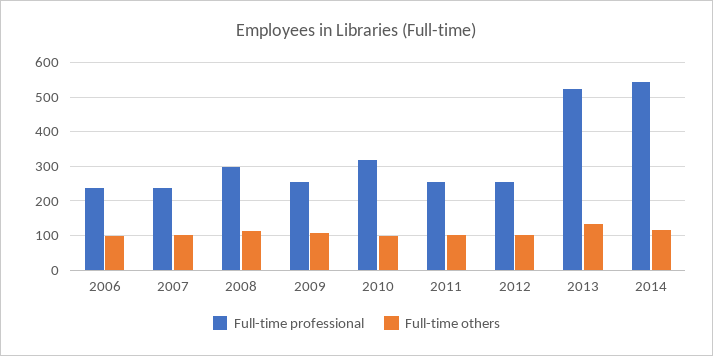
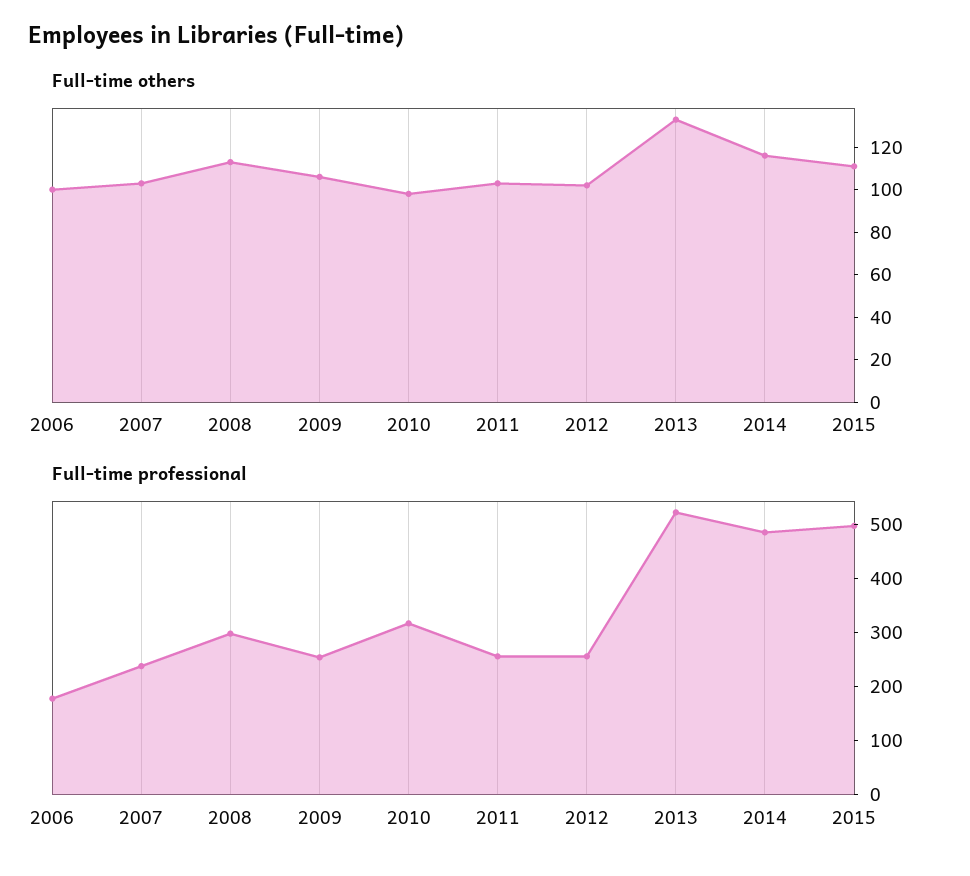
Full-time professional, 2006: 240 -> 180
Full-time professional, 2014: 540 -> 480
Full-time others, 2015: none -> 110
Full-time professional, 2015: none -> 500

